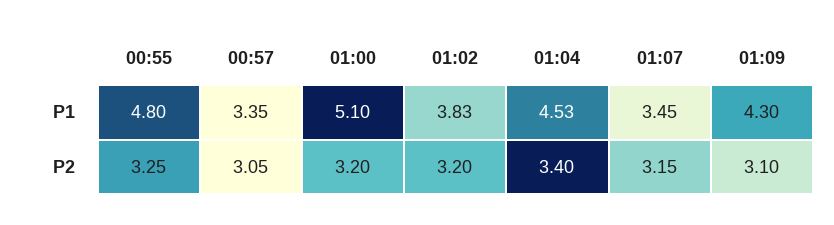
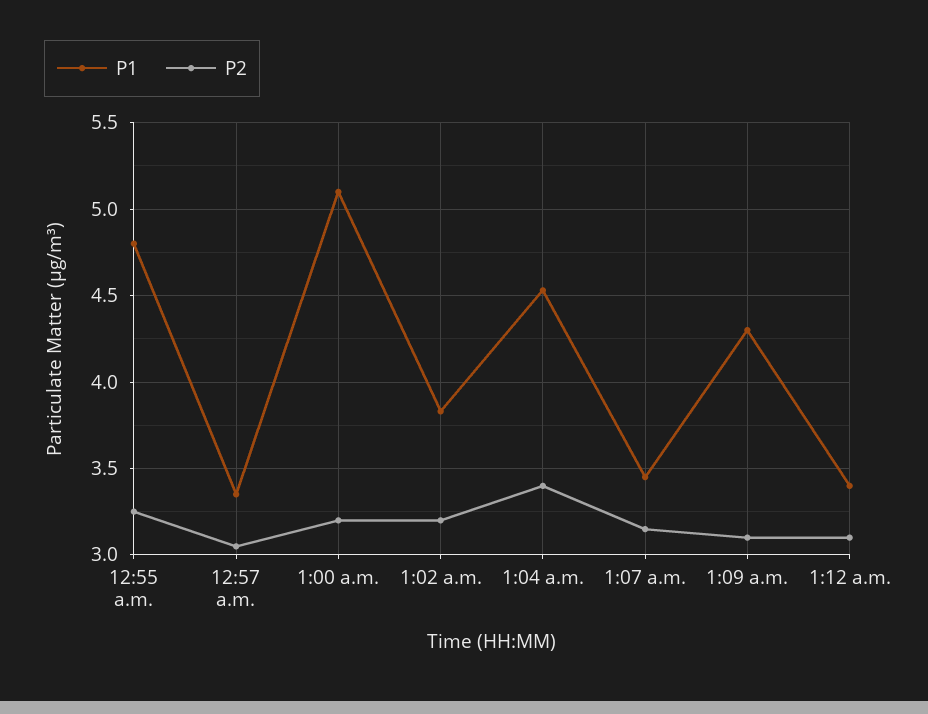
P1, 1:12 a.m.: none -> 3.4
P2, 1:12 a.m.: none -> 3.1

